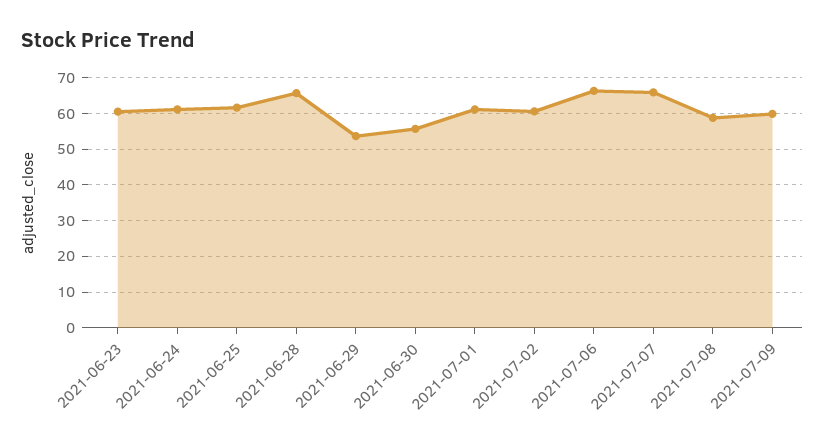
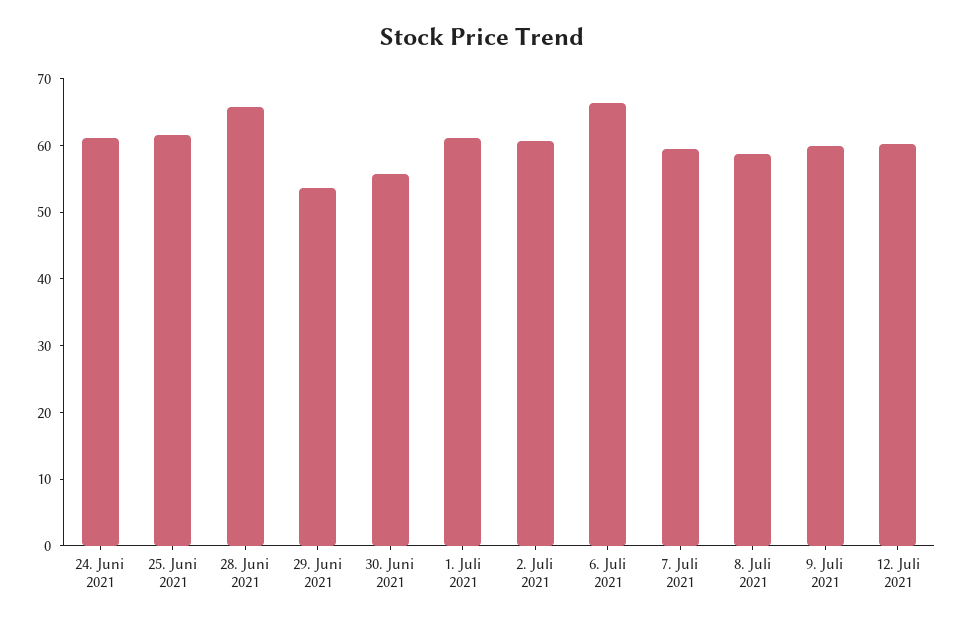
2021-06-23: 60 -> none
2021-07-07: 66 -> 60
12. Juli 2021: none -> 60

